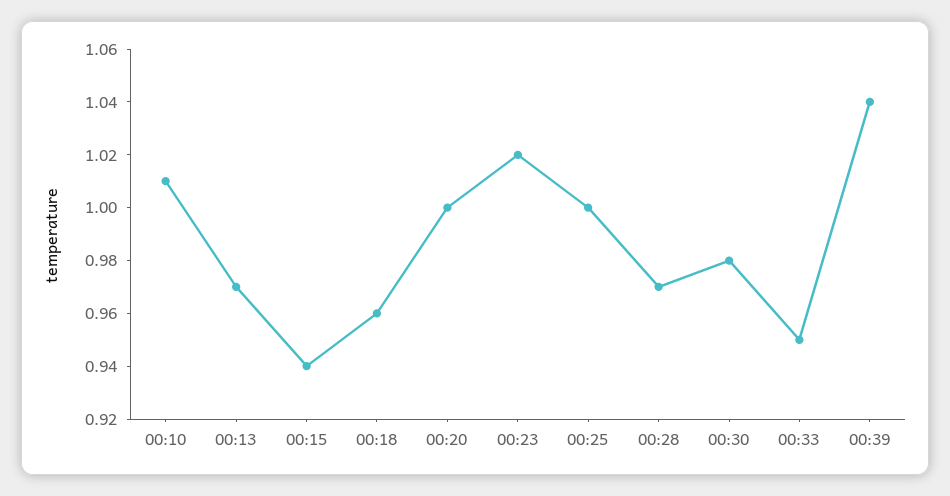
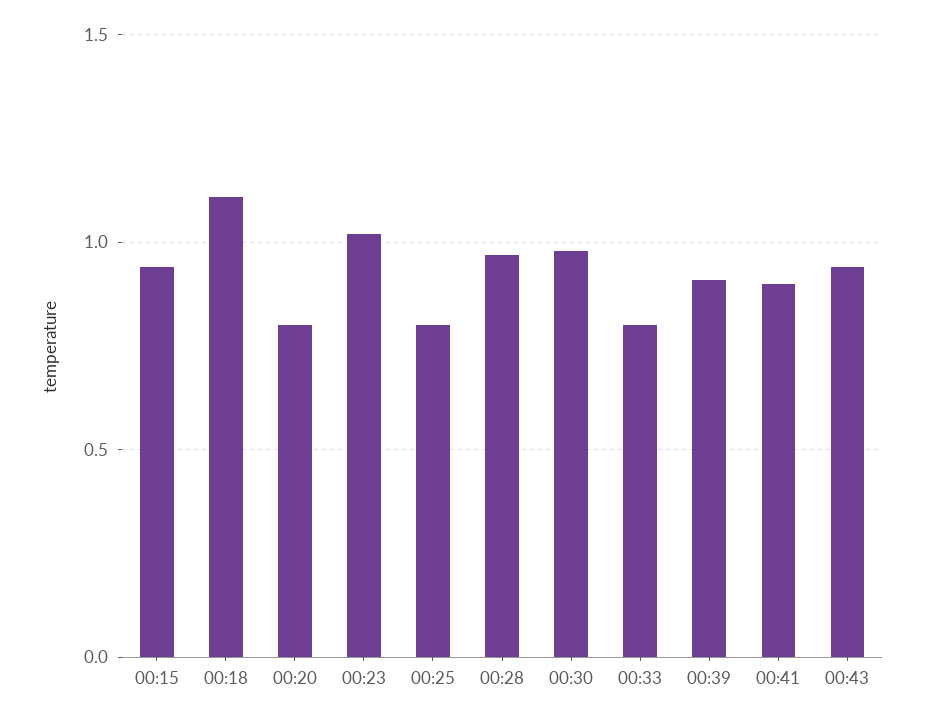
00:10: 1.01 -> none
00:13: 0.97 -> none
00:18: 0.96 -> 1.1
00:20: 1 -> 0.8
00:25: 1 -> 0.8
00:33: 0.95 -> 0.8
00:39: 1.04 -> 0.9
00:41: none -> 0.9
00:43: none -> 0.95

